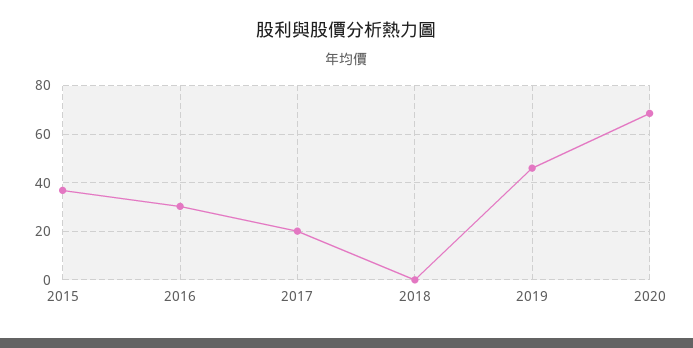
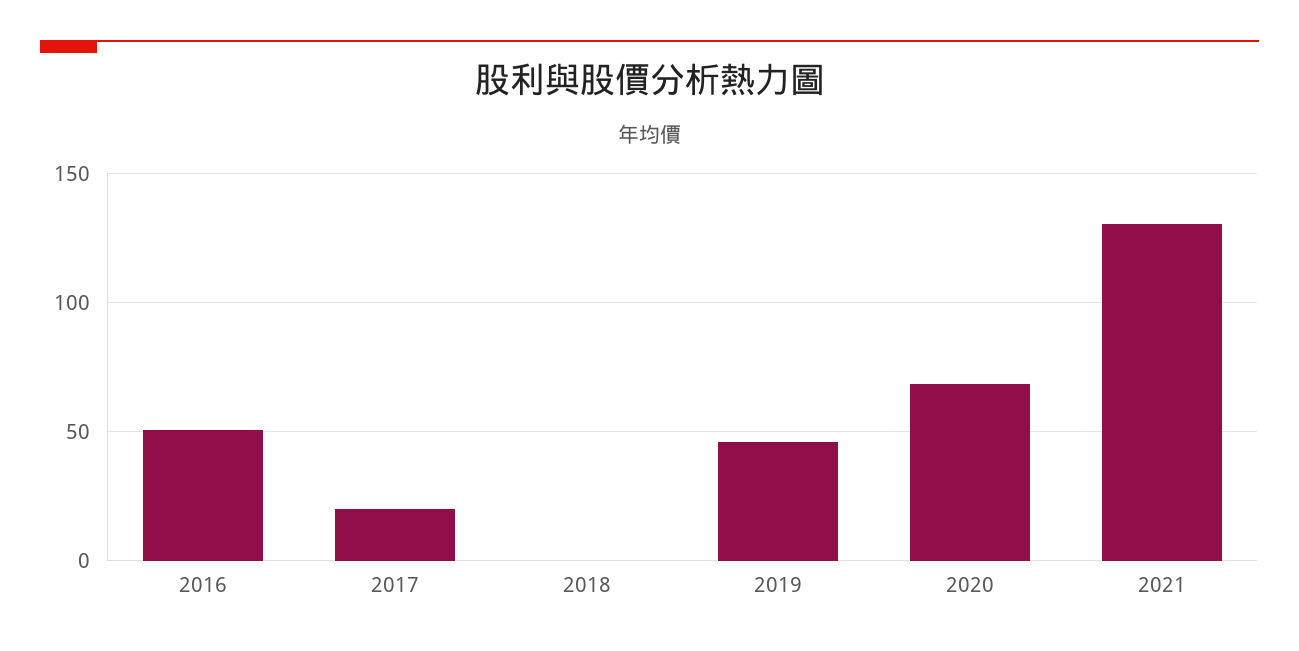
2015: 37.5 -> none
2016: 30 -> 50
2021: none -> 130

